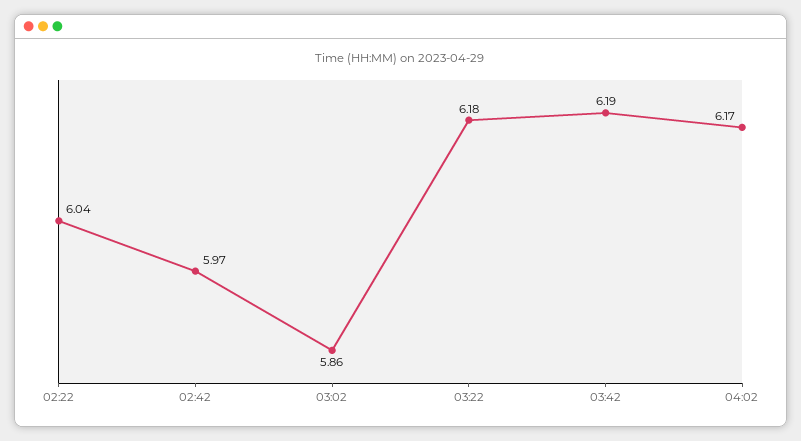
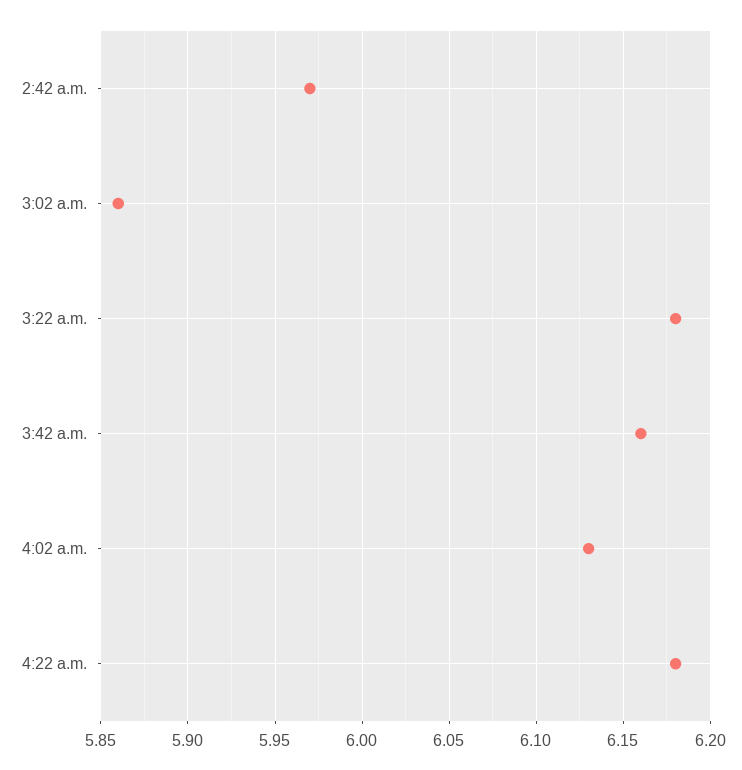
02:22: 6.04 -> none
03:42: 6.19 -> 6.16
04:02: 6.17 -> 6.13
4:22 a.m.: none -> 6.18

